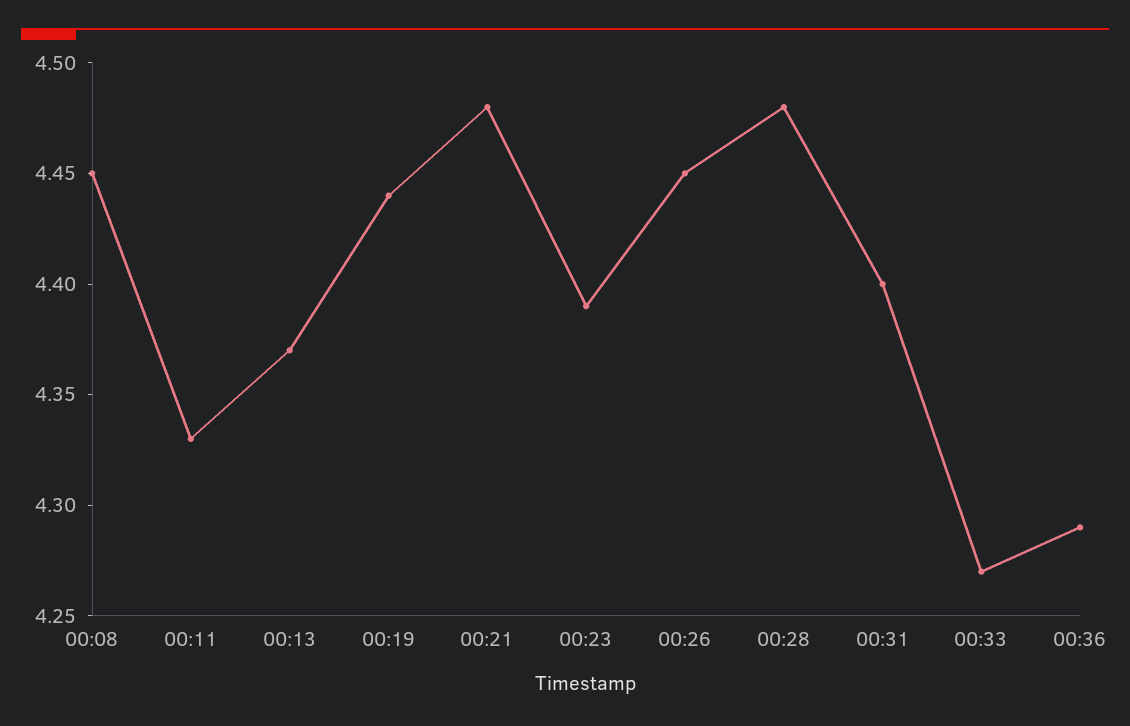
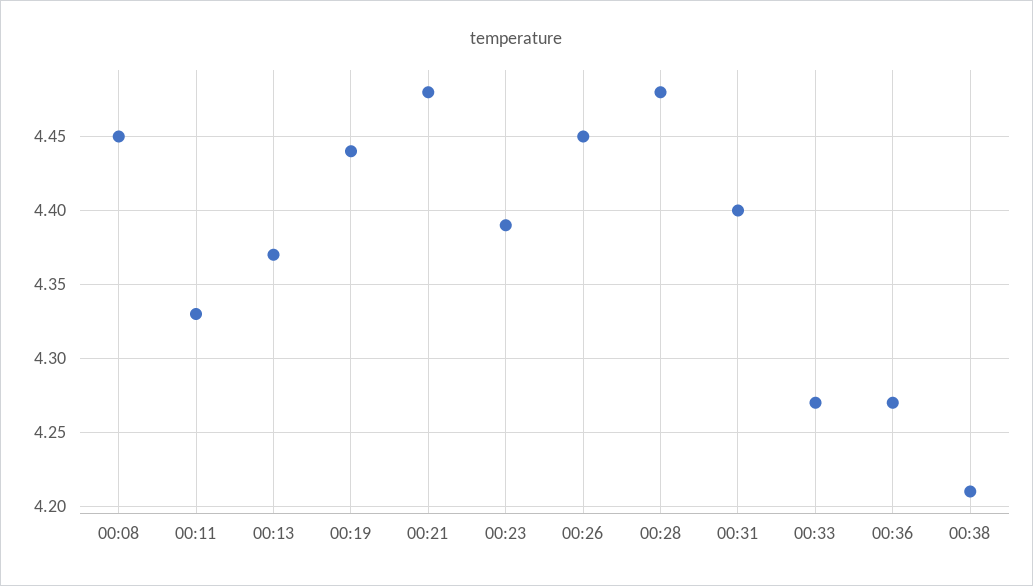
00:36: 4.29 -> 4.27
00:38: none -> 4.21

